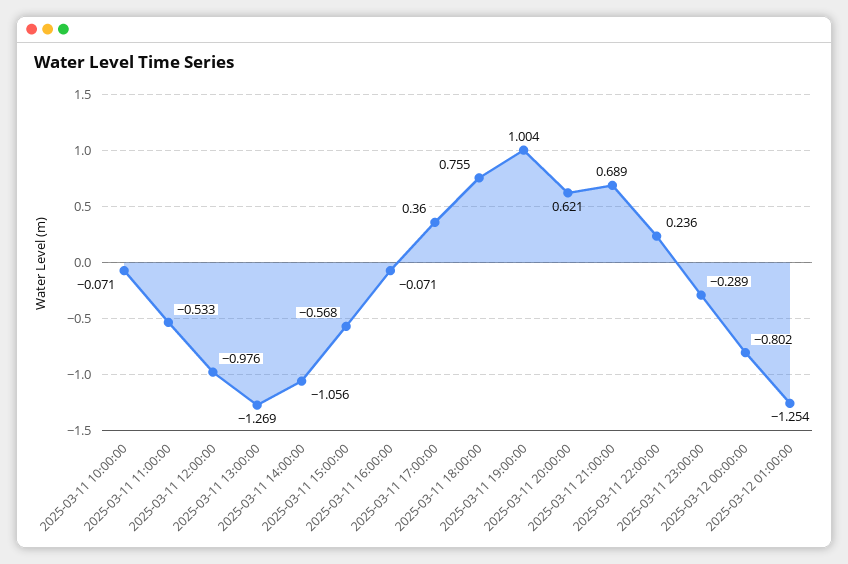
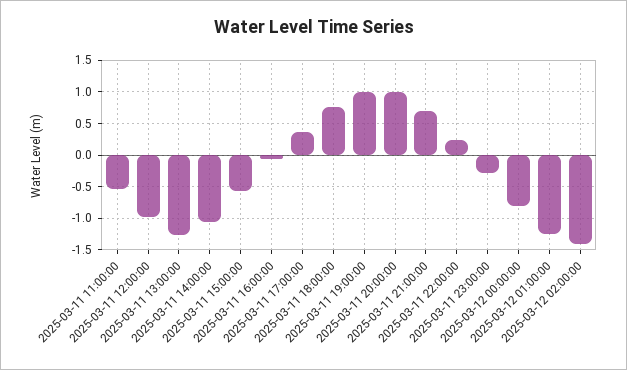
2025-03-11 10:00:00: -0.071 -> none
2025-03-11 20:00:00: 0.621 -> 1
2025-03-12 02:00:00: none -> -1.4

